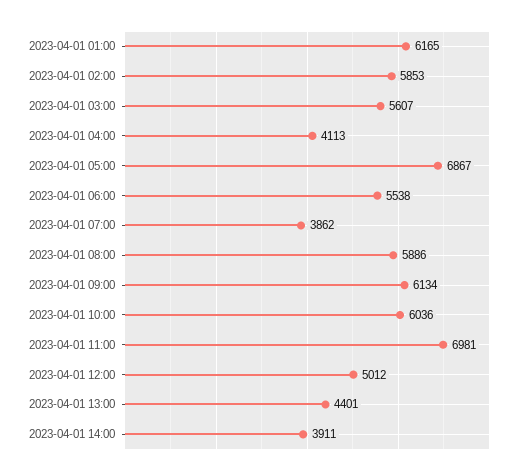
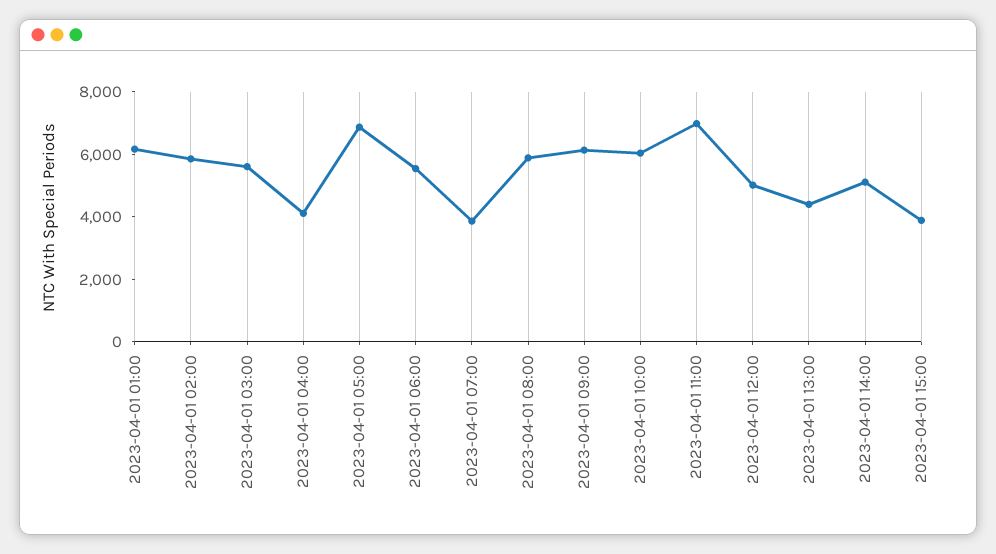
2023-04-01 14:00: 3911 -> 5000
2023-04-01 15:00: none -> 4000

